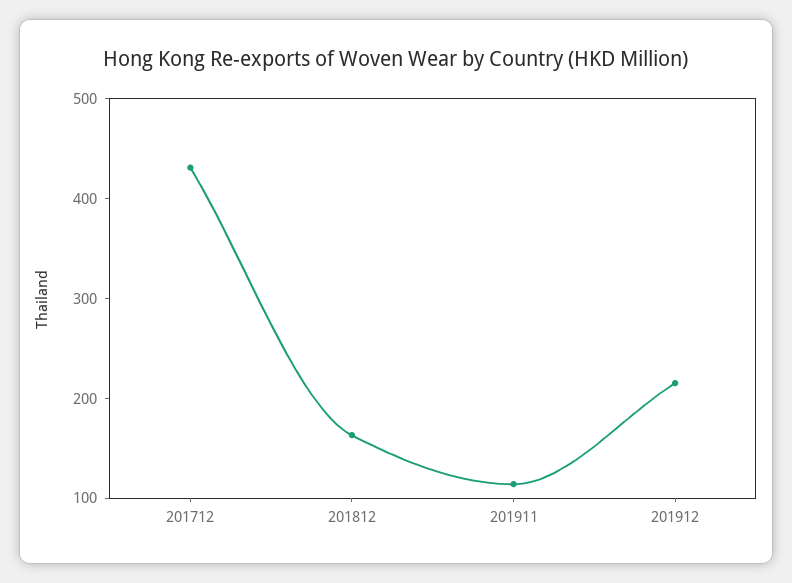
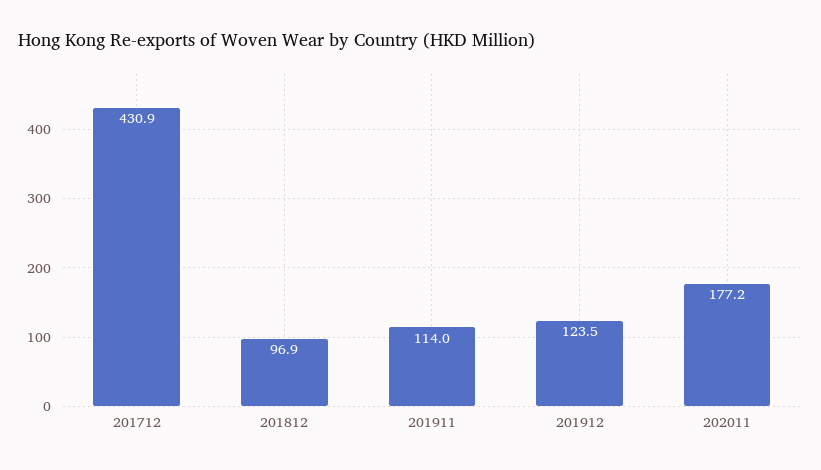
201812: 160 -> 96.9
201912: 220 -> 123.5
202011: none -> 177.2

